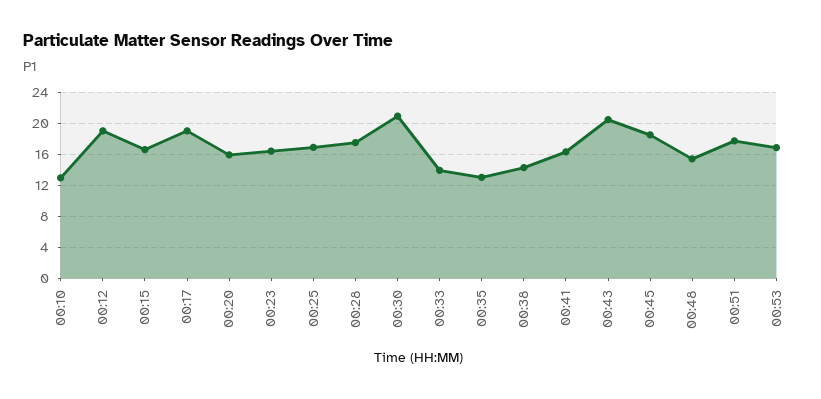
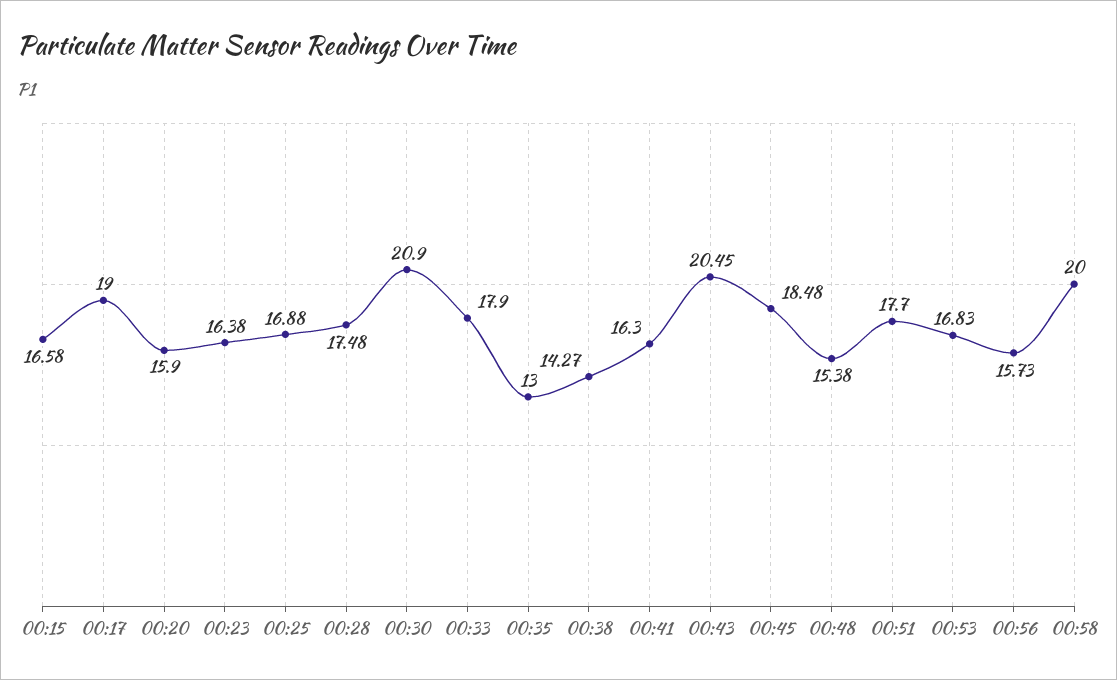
00:10: 13 -> none
00:12: 19 -> none
00:33: 14 -> 17.9
00:56: none -> 15.73
00:58: none -> 20

